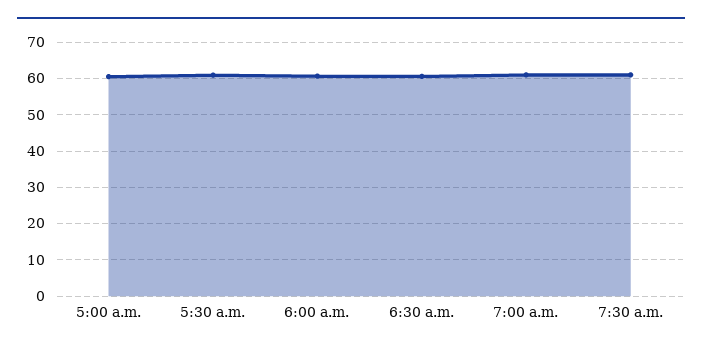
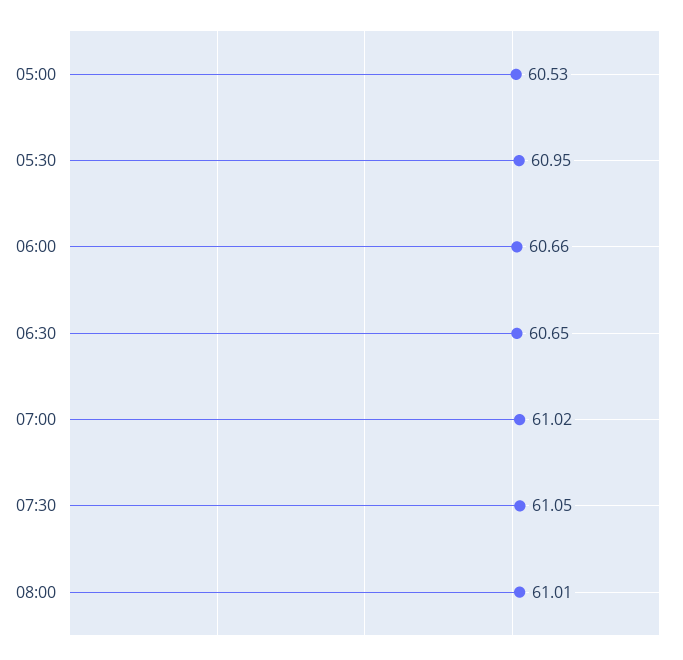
08:00: none -> 61.01

